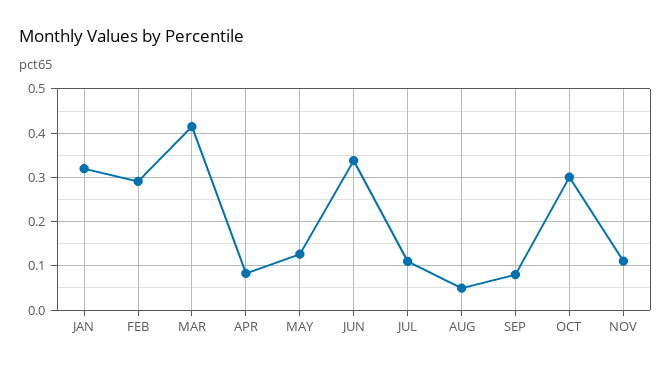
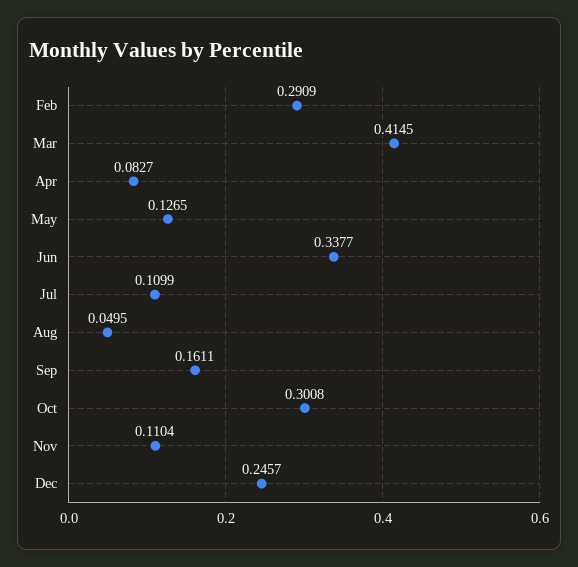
JAN: 0.32 -> none
SEP: 0.08 -> 0.1611
Dec: none -> 0.2457

